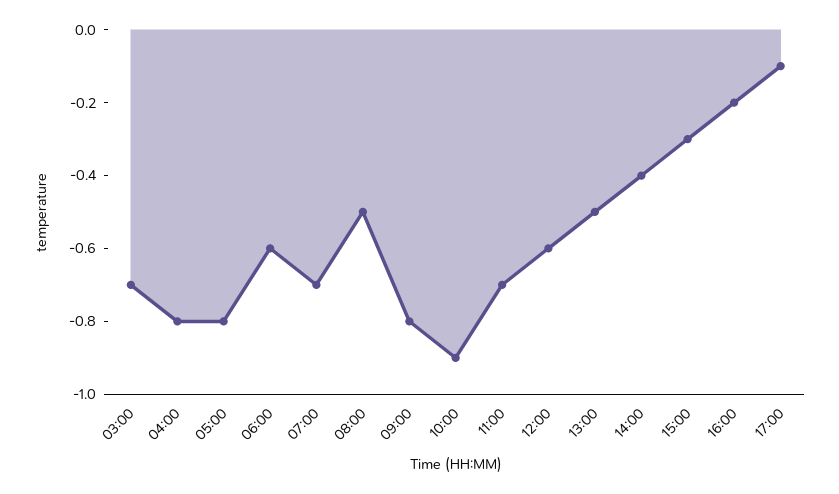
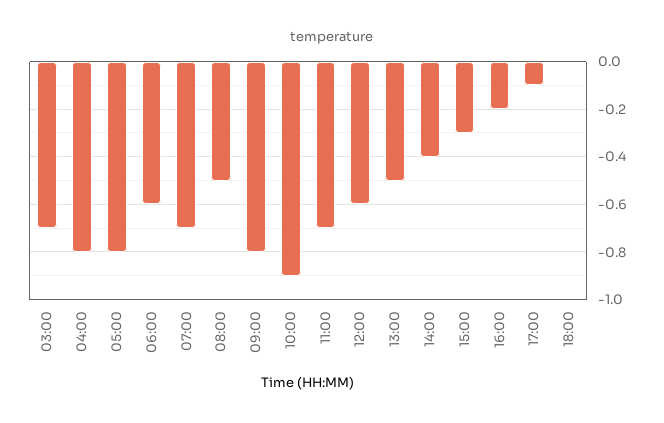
18:00: none -> 0

